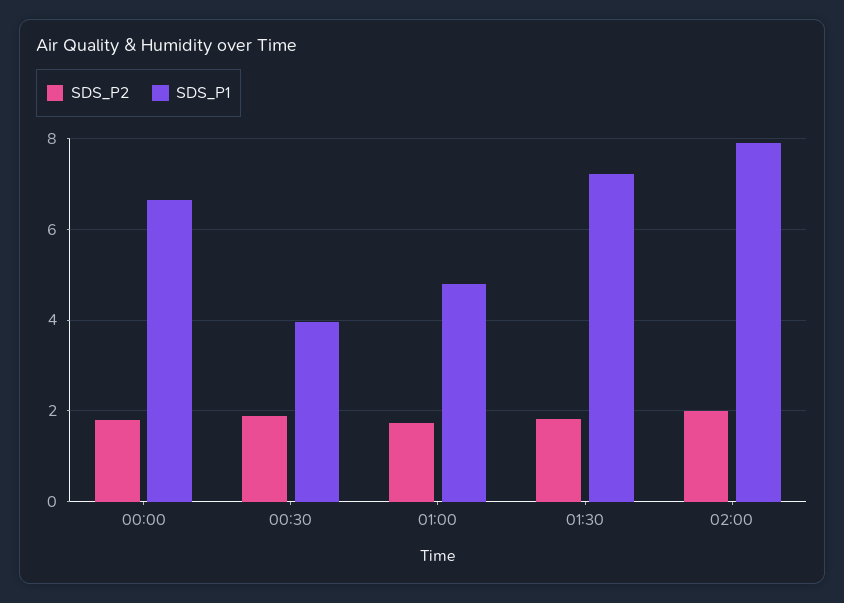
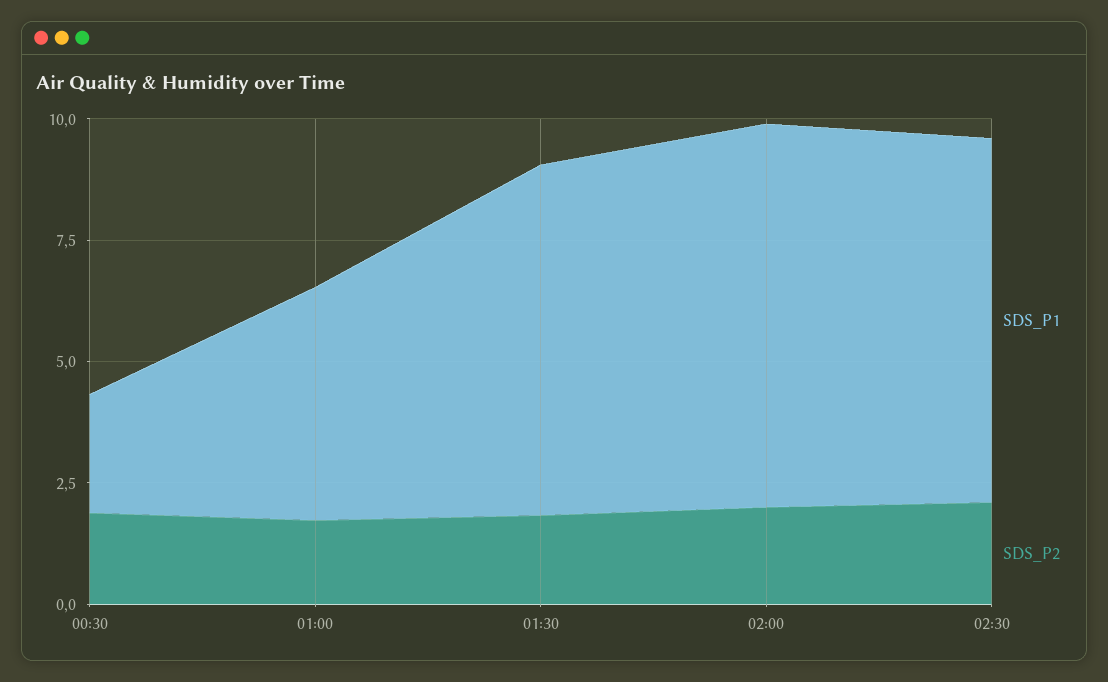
SDS_P2, 00:00: 1.8 -> none
SDS_P1, 00:00: 6.6 -> none
SDS_P1, 00:30: 4 -> 2.5
SDS_P1, 02:30: none -> 7.5
SDS_P2, 02:30: none -> 2

